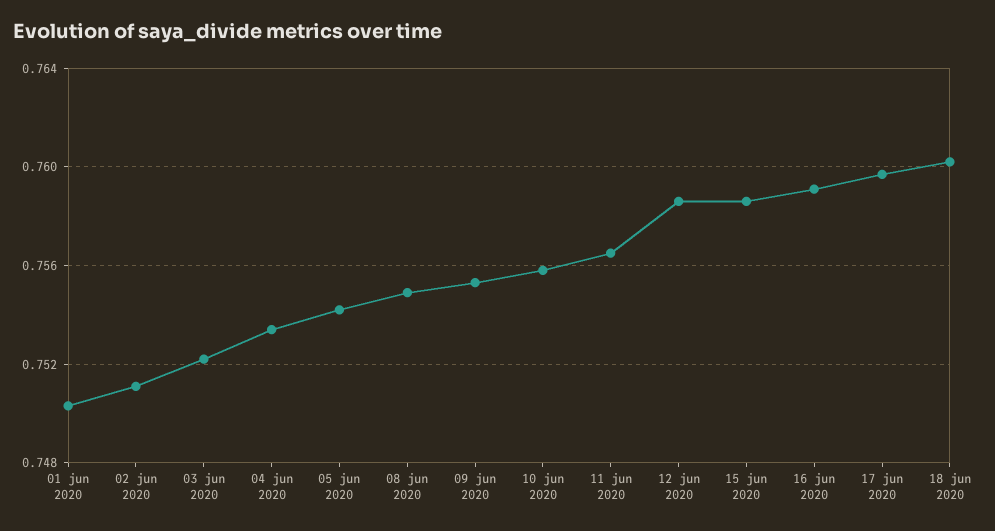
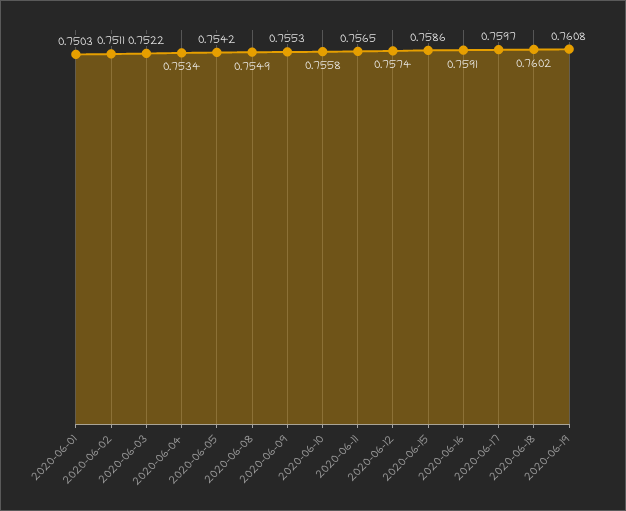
12 jun 2020: 0.7585 -> 0.7574
2020-06-19: none -> 0.7608

